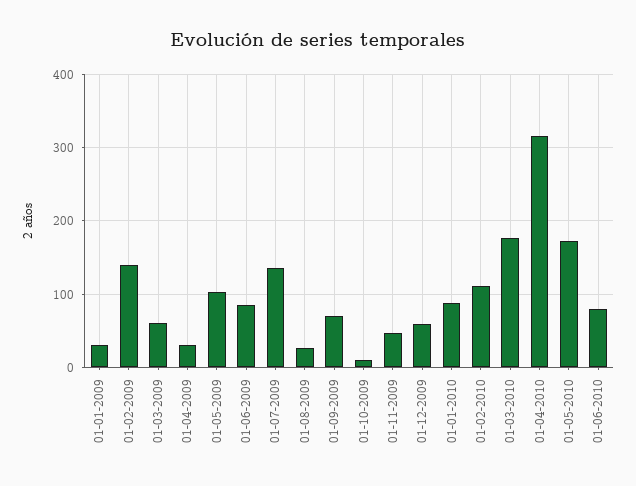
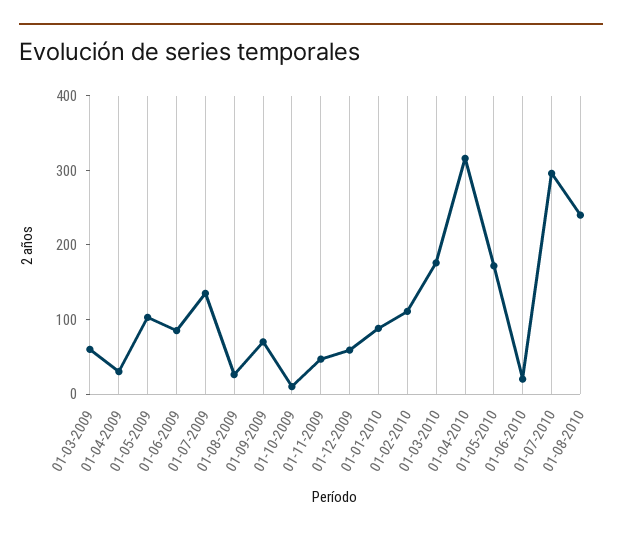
01-01-2009: 30 -> none
01-02-2009: 140 -> none
01-06-2010: 80 -> 20
01-07-2010: none -> 300
01-08-2010: none -> 240

